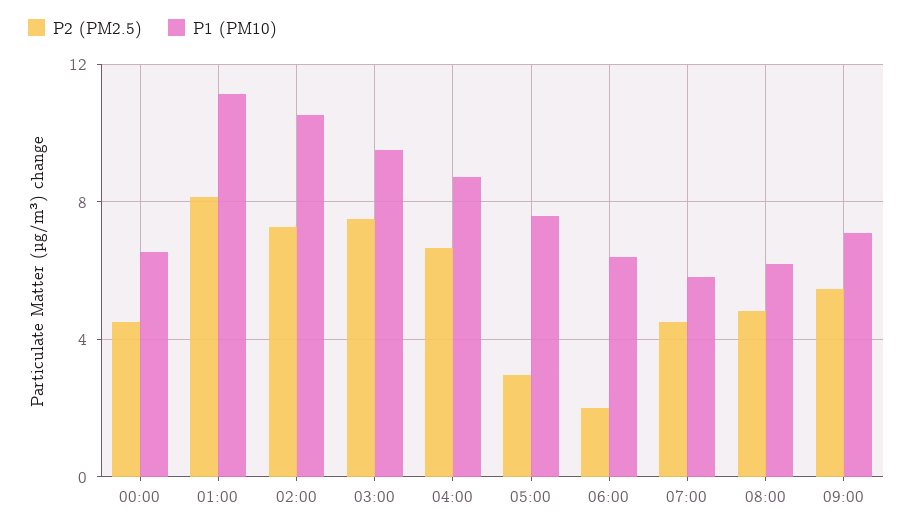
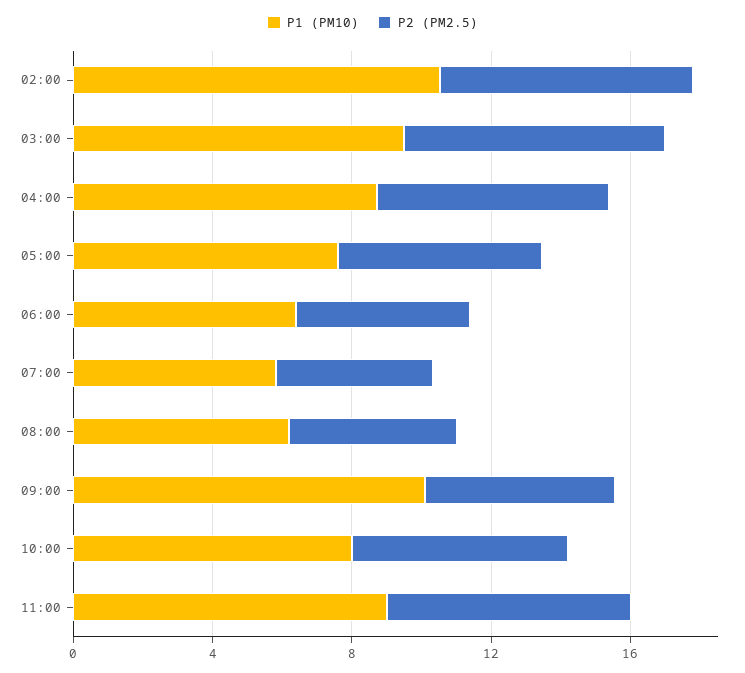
P2 (PM2.5), 00:00: 4.5 -> none
P1 (PM10), 00:00: 6.5 -> none
P2 (PM2.5), 01:00: 8 -> none
P1 (PM10), 01:00: 11 -> none
P2 (PM2.5), 05:00: 3 -> 6
P2 (PM2.5), 06:00: 2 -> 5
P1 (PM10), 09:00: 7 -> 10
P1 (PM10), 10:00: none -> 8
P2 (PM2.5), 10:00: none -> 6
P1 (PM10), 11:00: none -> 9
P2 (PM2.5), 11:00: none -> 7

